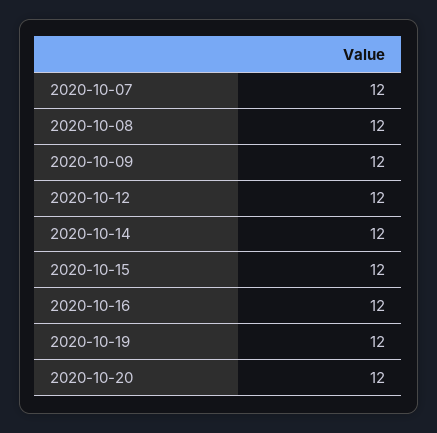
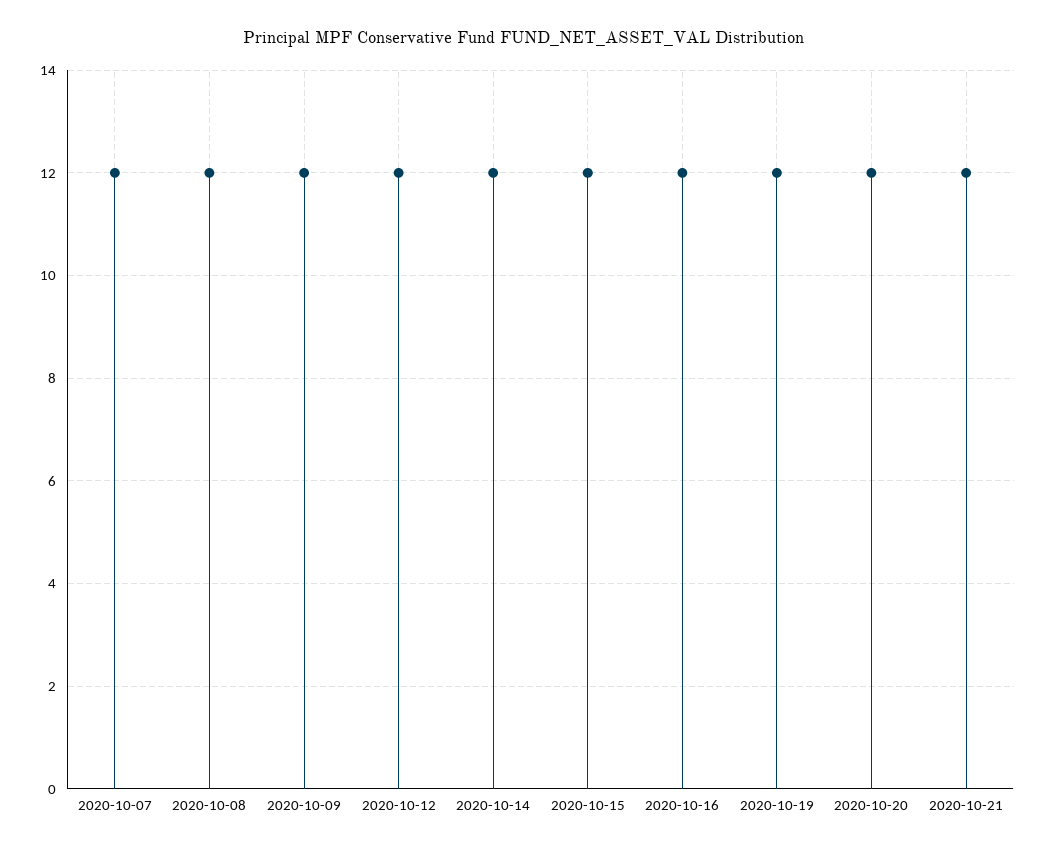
2020-10-21: none -> 12

